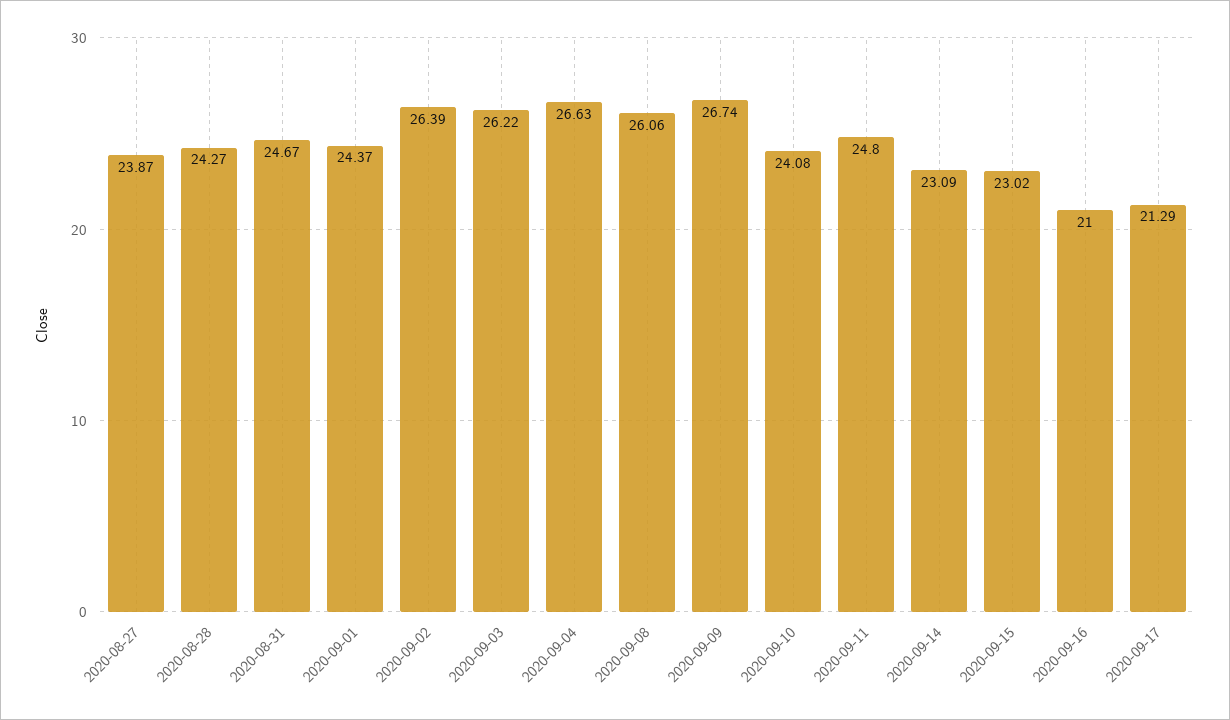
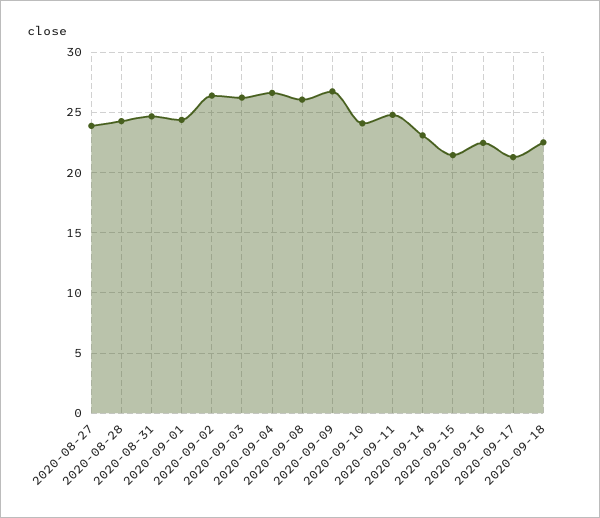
2020-09-15: 23.02 -> 21.5
2020-09-16: 21 -> 22.5
2020-09-18: none -> 22.5

